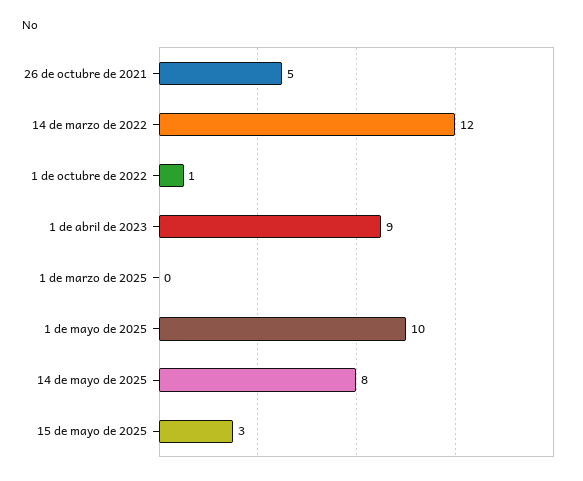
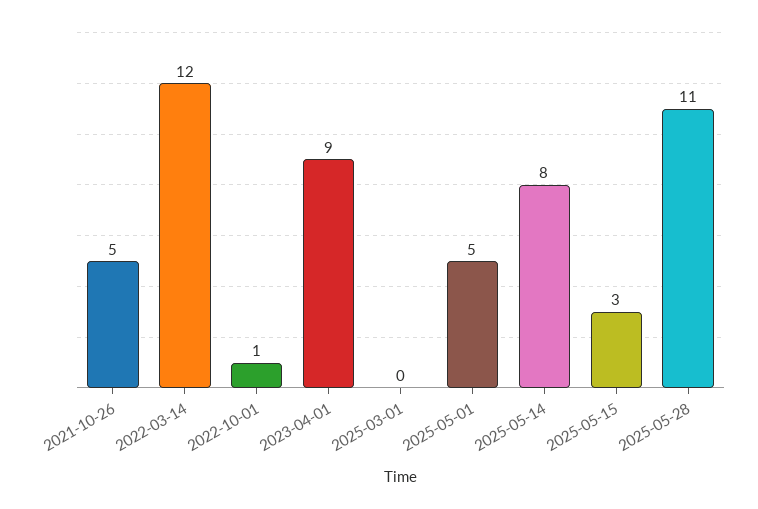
1 de mayo de 2025: 10 -> 5
2025-05-28: none -> 11

